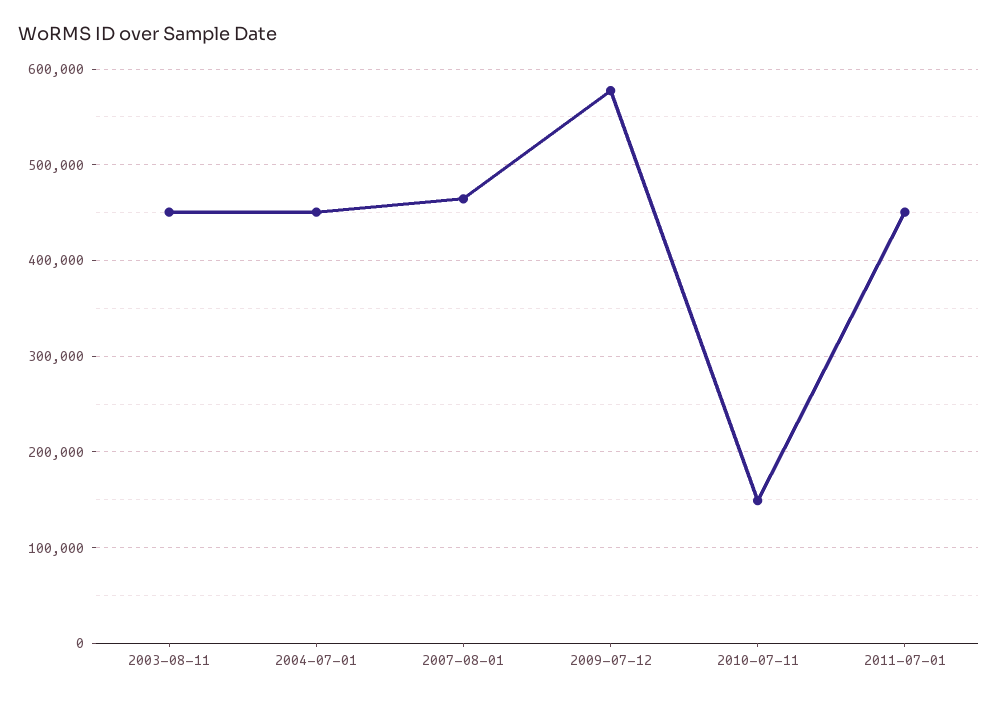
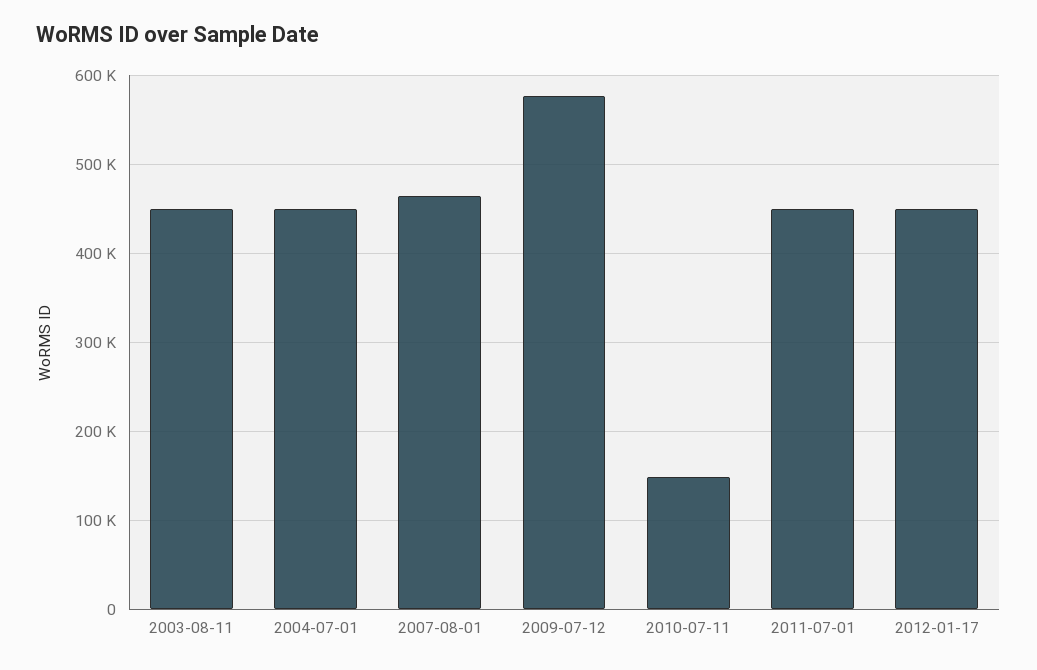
2012-01-17: none -> 450000

